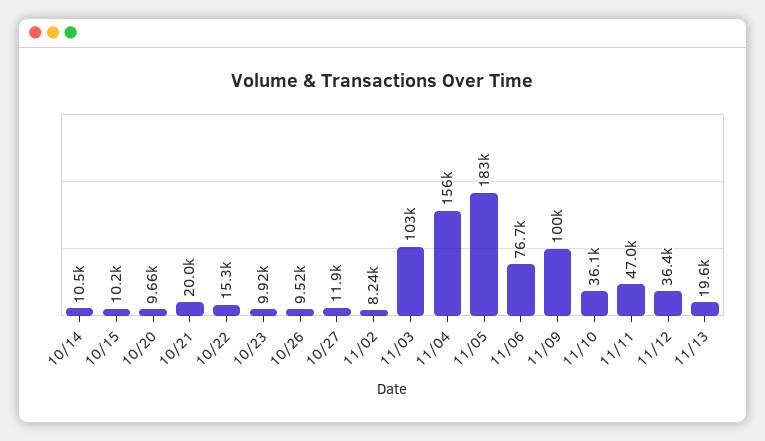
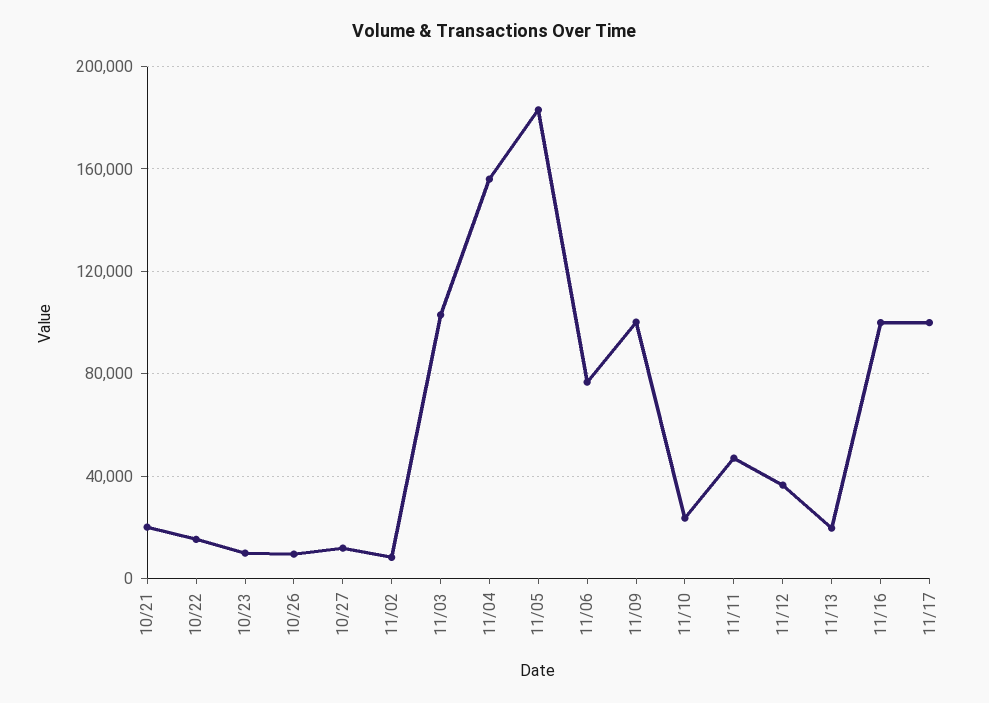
10/14: 10500 -> none
10/15: 10200 -> none
10/20: 9660 -> none
11/10: 36100 -> 25000
11/16: none -> 100000
11/17: none -> 100000

